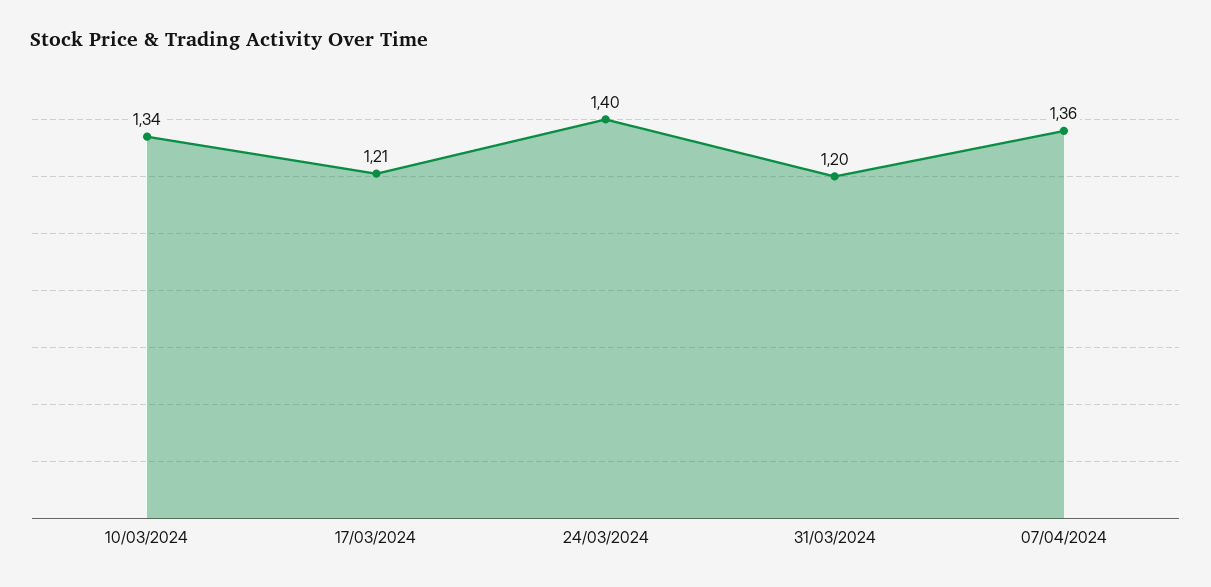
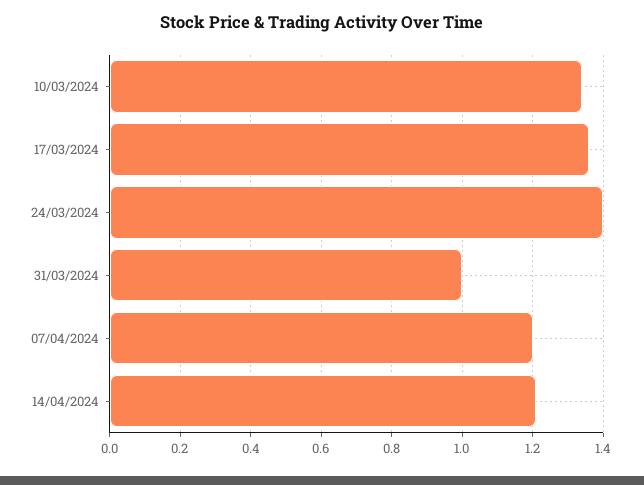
17/03/2024: 1.21 -> 1.35
31/03/2024: 1.2 -> 1
07/04/2024: 1.36 -> 1.2
14/04/2024: none -> 1.2

